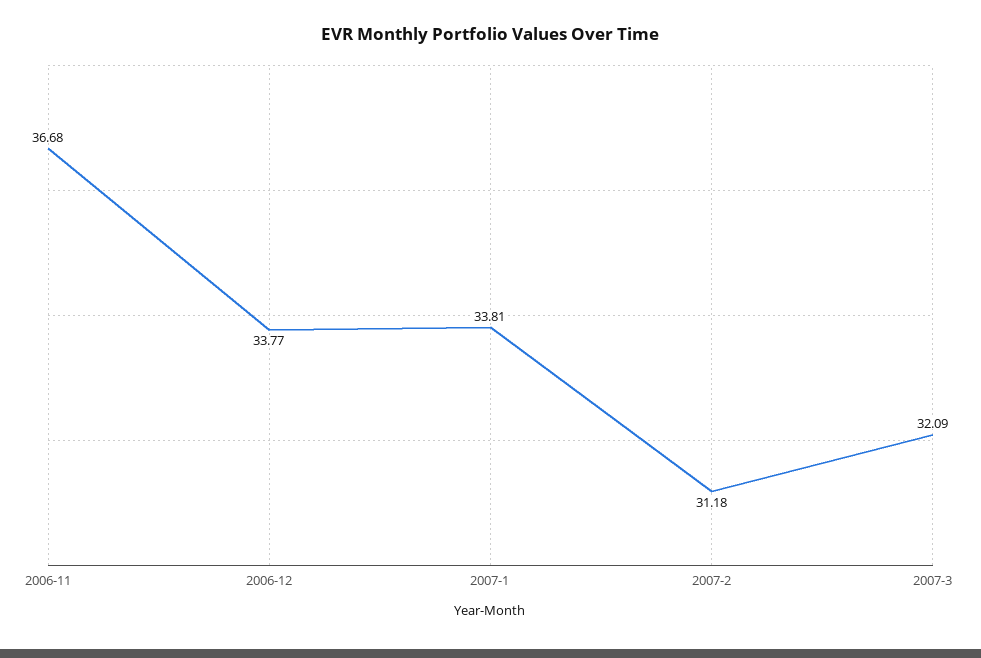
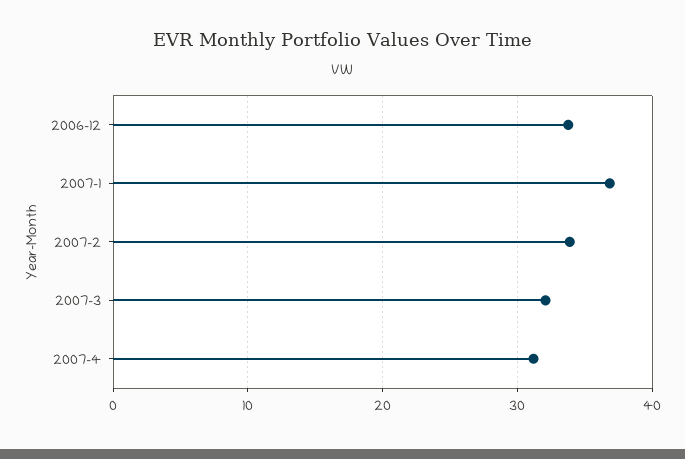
2006-11: 36.68 -> none
2007-1: 33.81 -> 37
2007-2: 31.18 -> 34
2007-4: none -> 31

